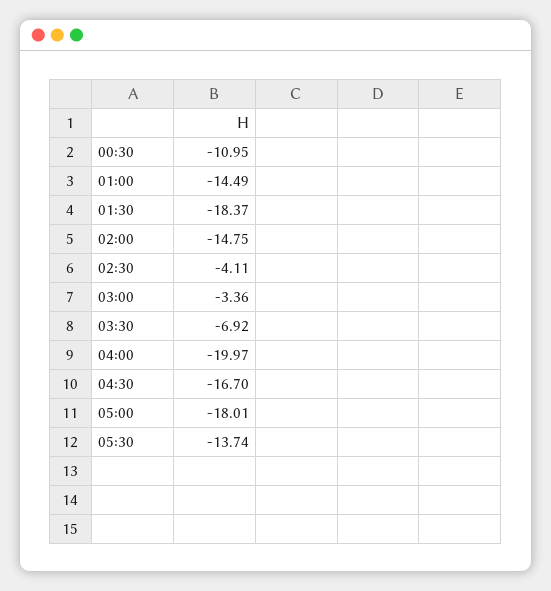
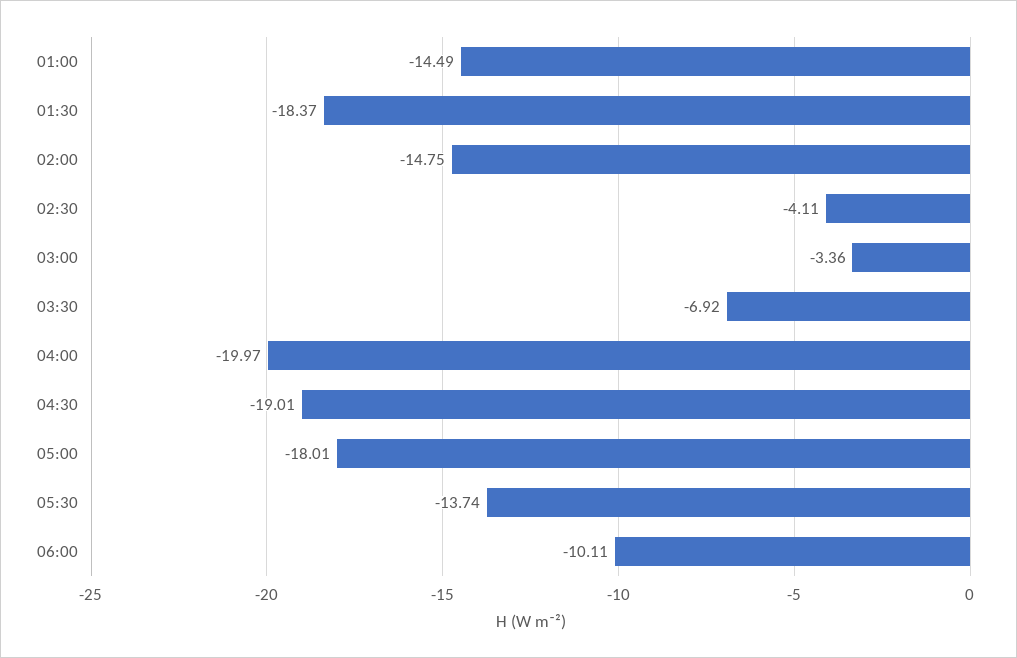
00:30: -10.95 -> none
04:30: -16.7 -> -19.01
06:00: none -> -10.11

